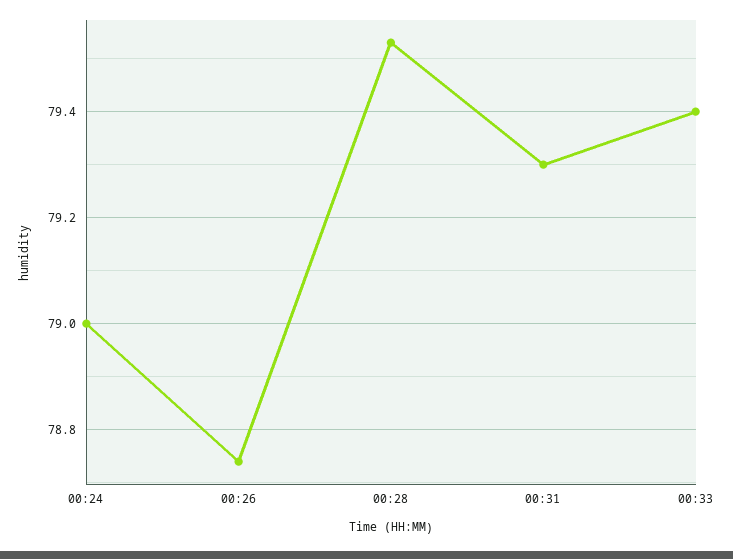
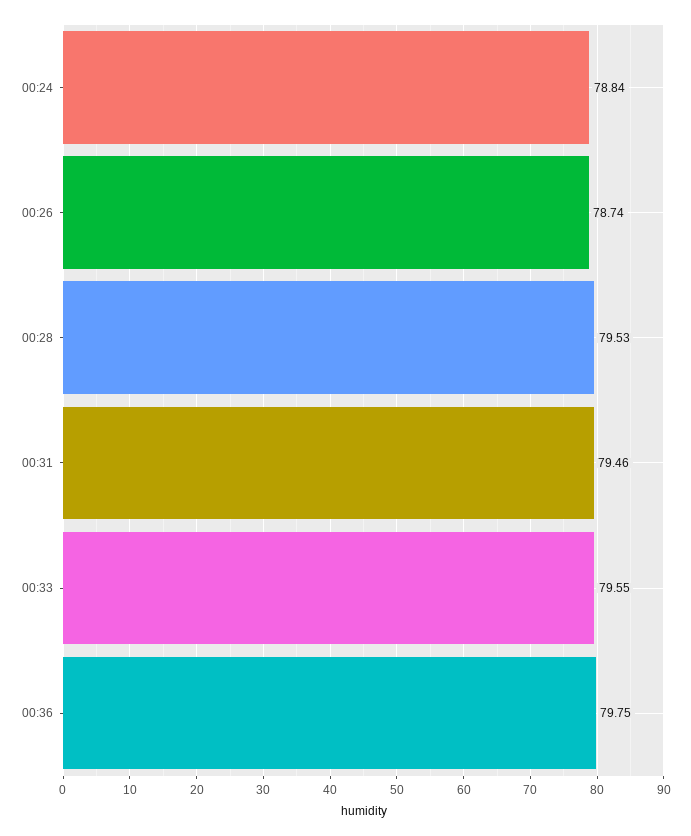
00:24: 79 -> 78.84
00:31: 79.3 -> 79.46
00:33: 79.4 -> 79.55
00:36: none -> 79.75

